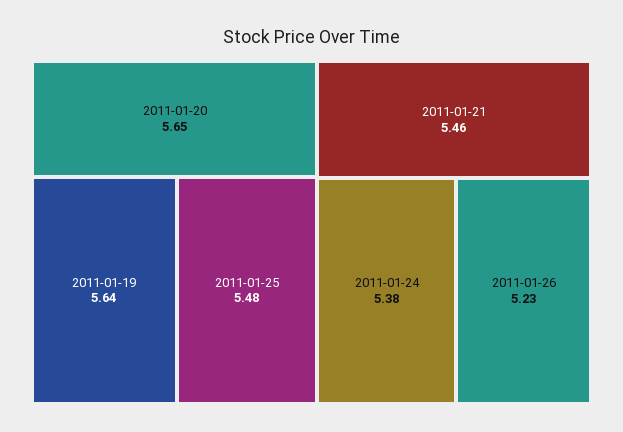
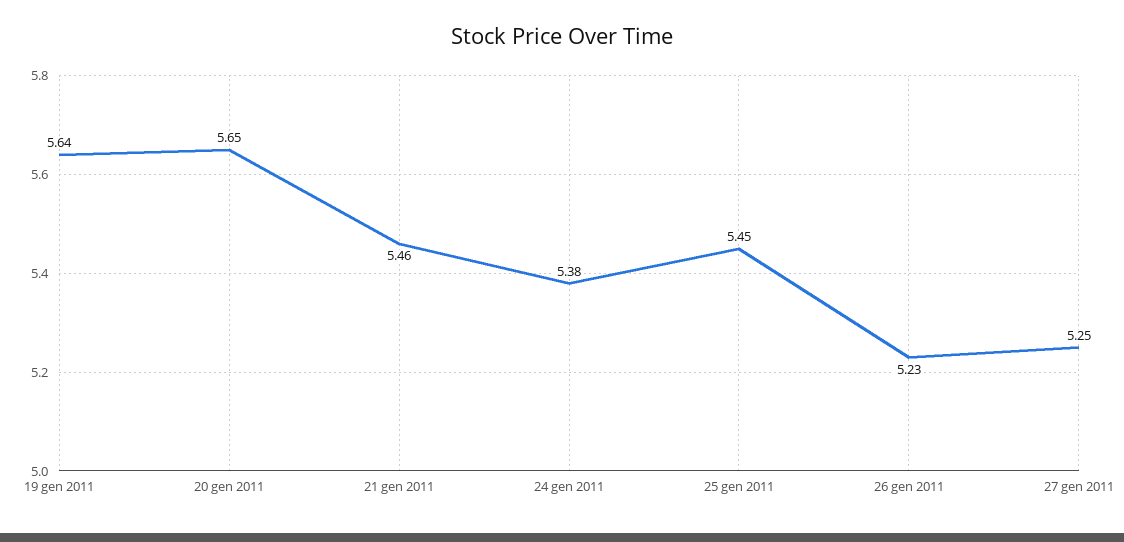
2011-01-25: 5.48 -> 5.45
27 gen 2011: none -> 5.25

